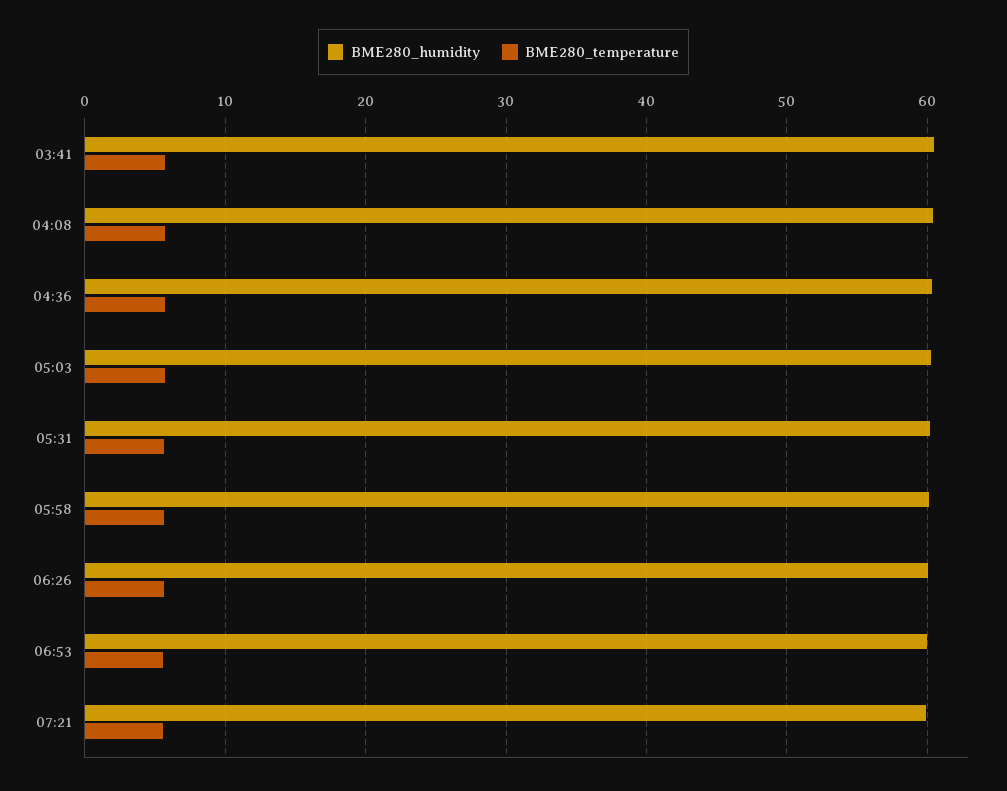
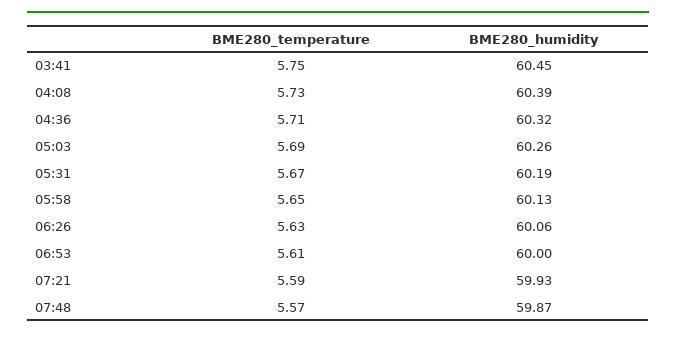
BME280_temperature, 07:48: none -> 5.57
BME280_humidity, 07:48: none -> 59.87

